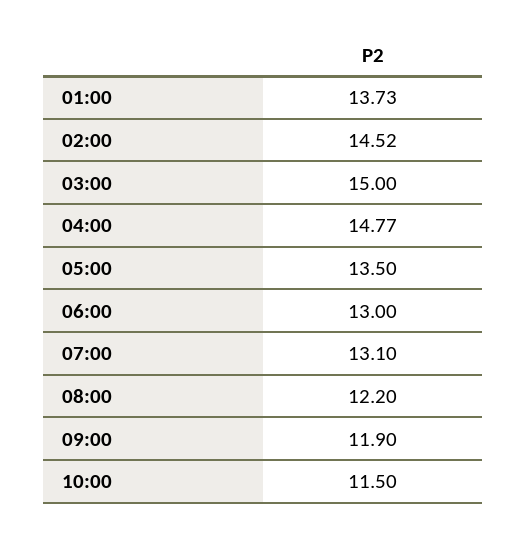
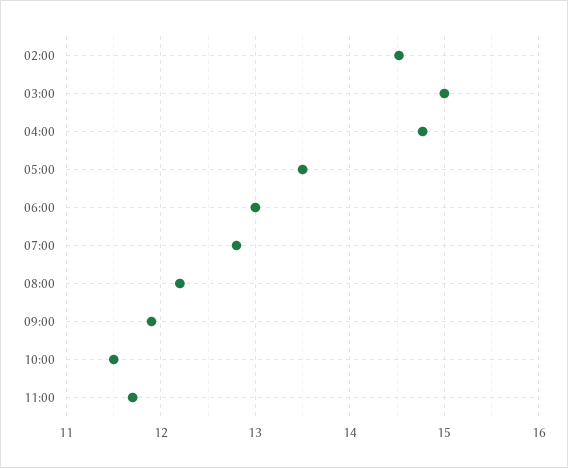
01:00: 13.73 -> none
07:00: 13.1 -> 12.8
11:00: none -> 11.7

